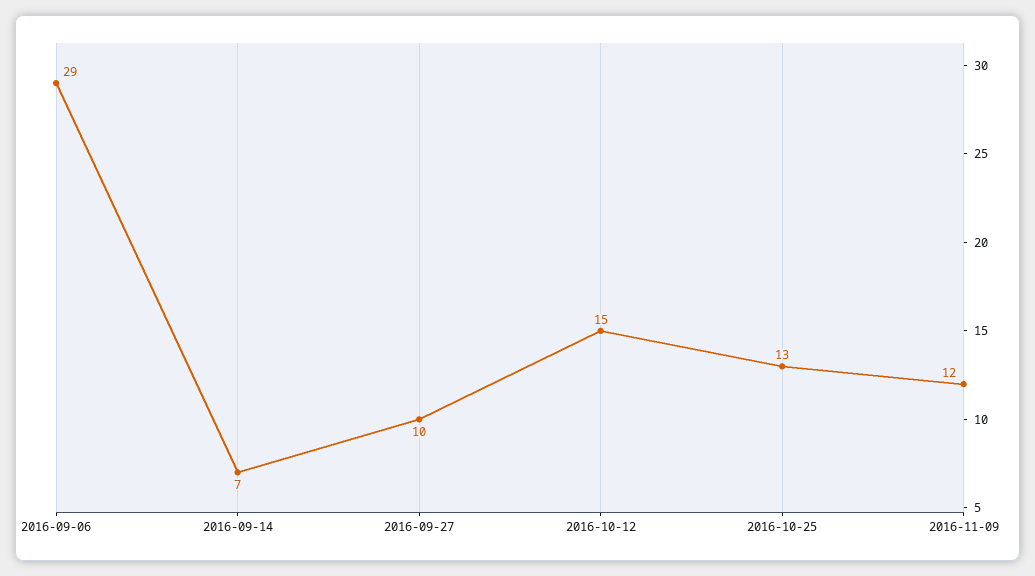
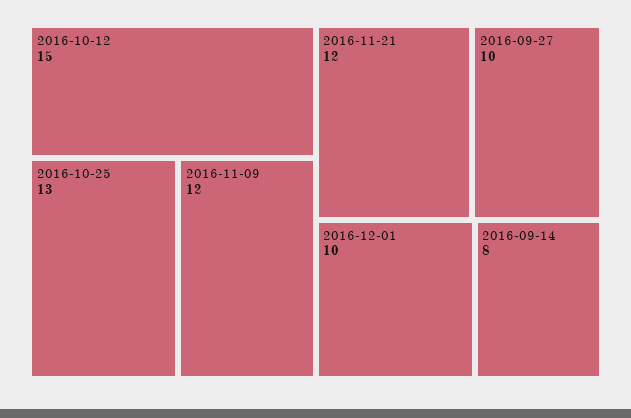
2016-09-06: 29 -> none
2016-09-14: 7 -> 8
2016-11-21: none -> 12
2016-12-01: none -> 10

